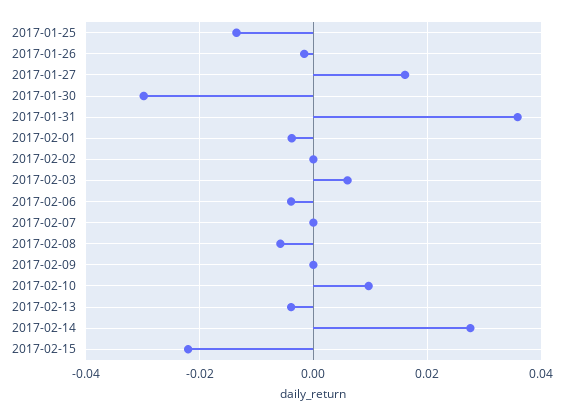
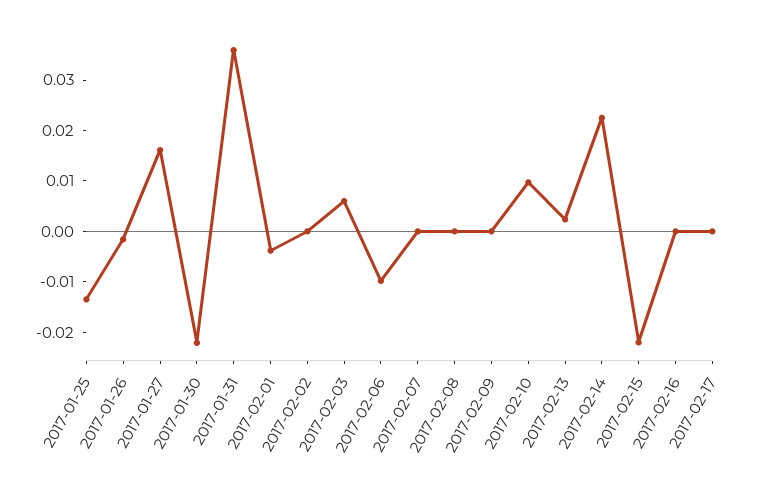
2017-01-30: -0.03 -> -0.022
2017-02-06: -0.004 -> -0.01
2017-02-08: -0.006 -> 0
2017-02-13: -0.004 -> 0.002
2017-02-14: 0.028 -> 0.022
2017-02-16: none -> 0
2017-02-17: none -> 0

